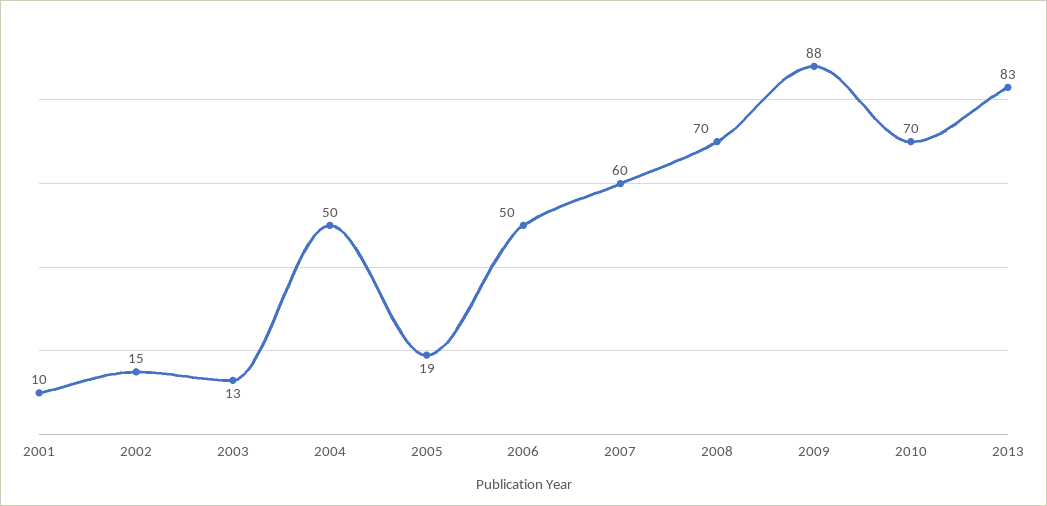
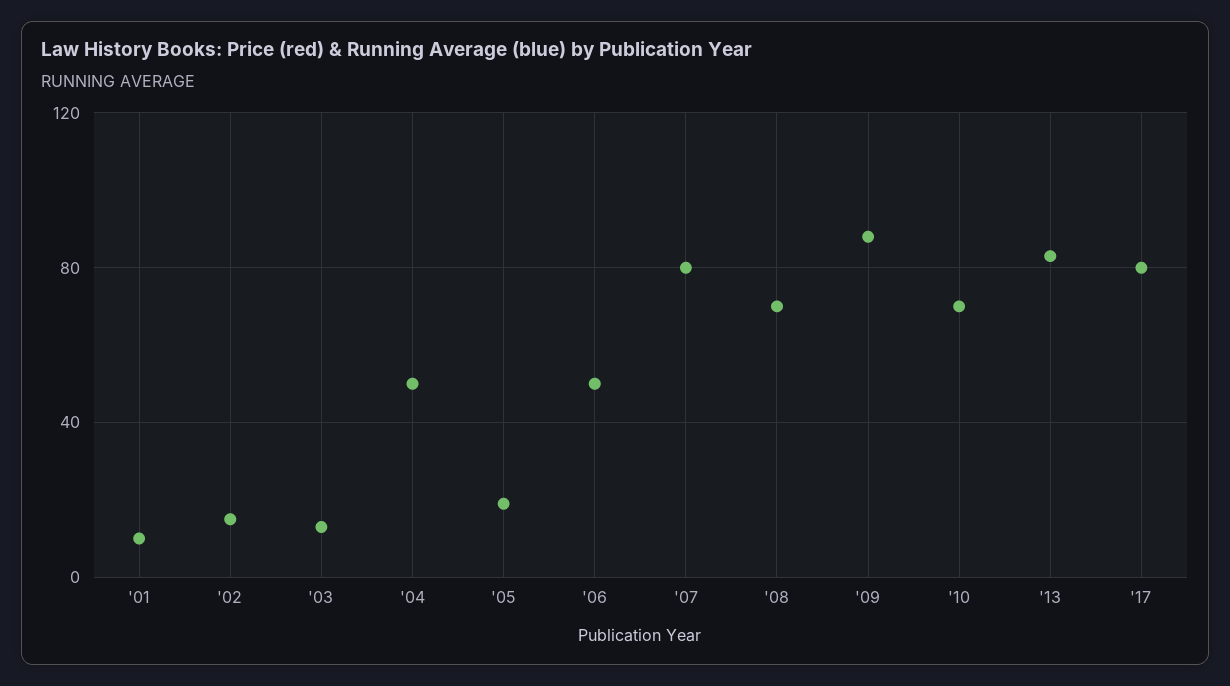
2007: 60 -> 80
'17: none -> 80

